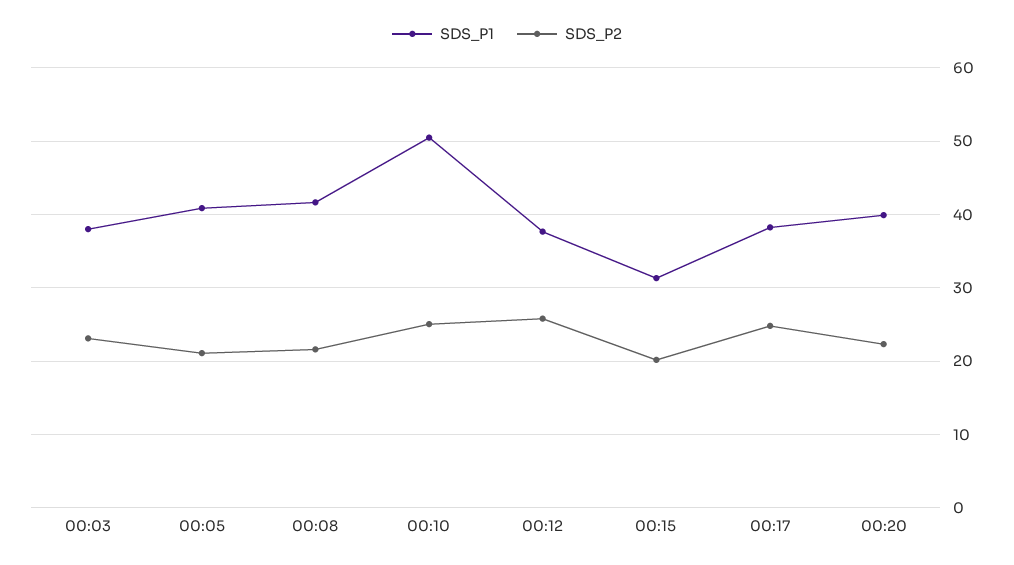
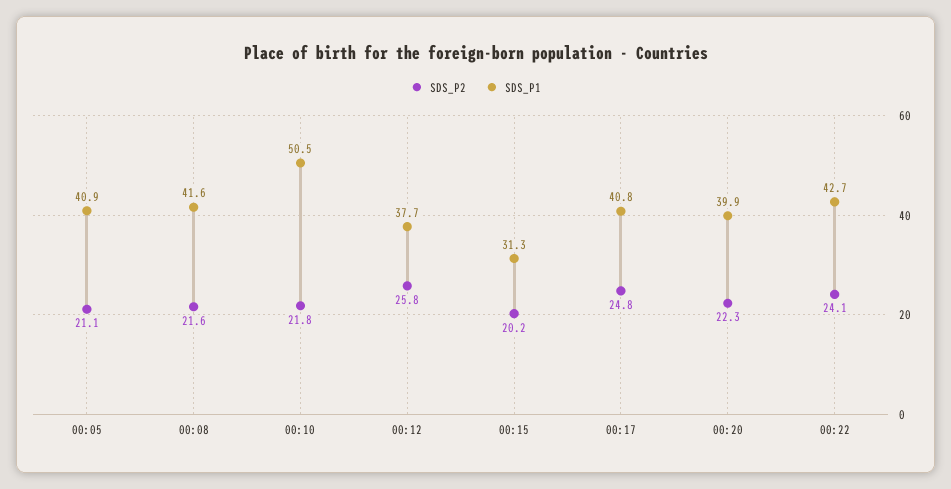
SDS_P1, 00:03: 38 -> none
SDS_P2, 00:03: 23 -> none
SDS_P2, 00:10: 25 -> 21.8
SDS_P1, 00:17: 38 -> 40.8
SDS_P2, 00:22: none -> 24.1
SDS_P1, 00:22: none -> 42.7

